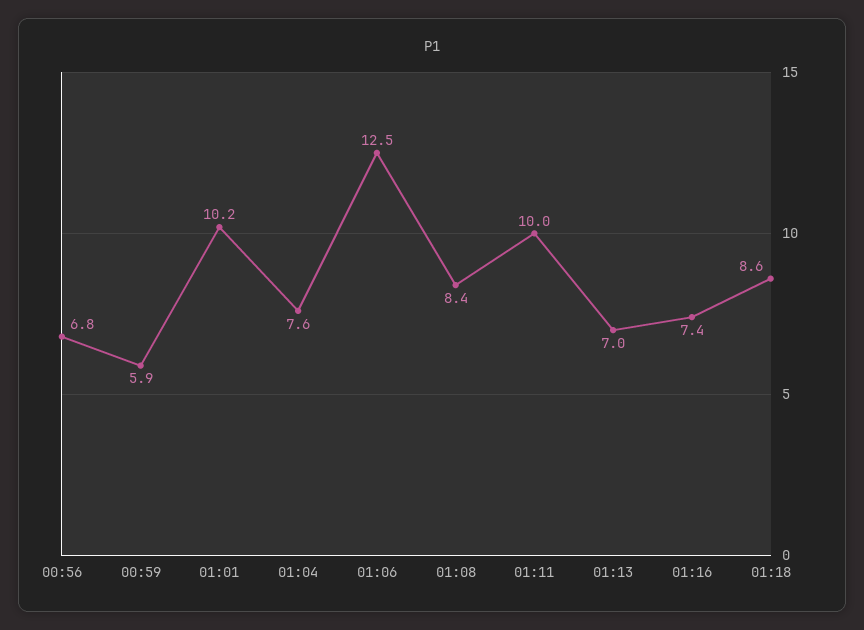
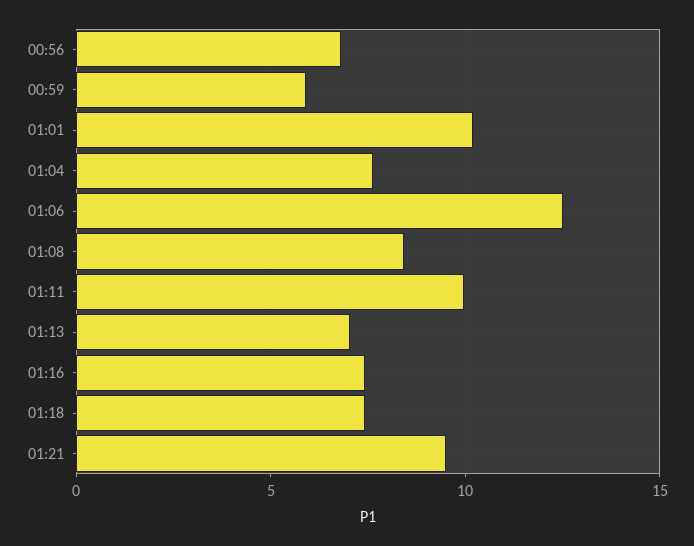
01:18: 8.6 -> 7.5
01:21: none -> 9.5

